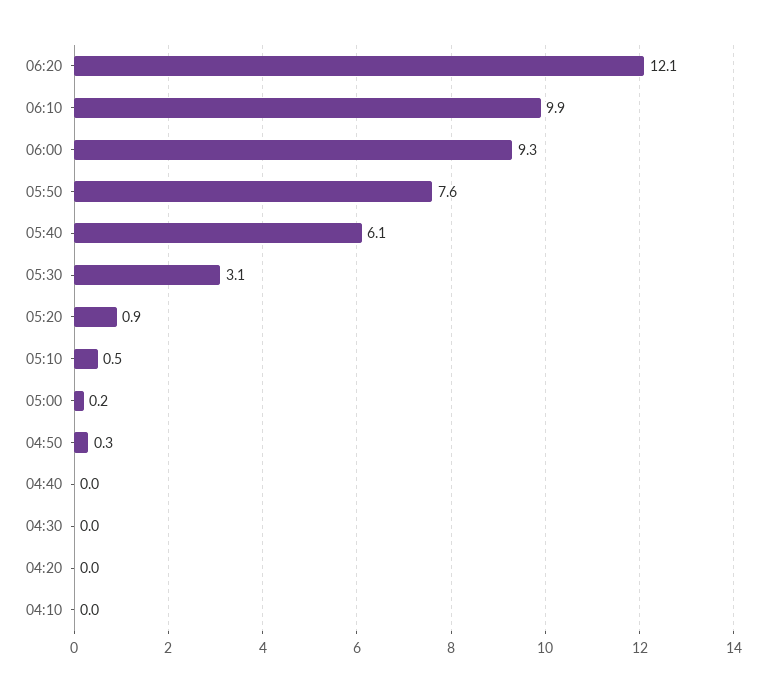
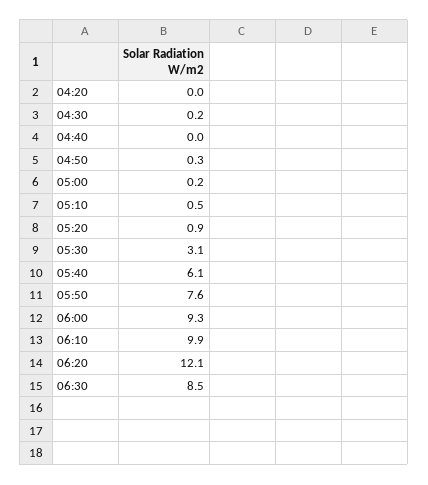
04:30: 0 -> 0.2
04:10: 0 -> none
06:30: none -> 8.5

